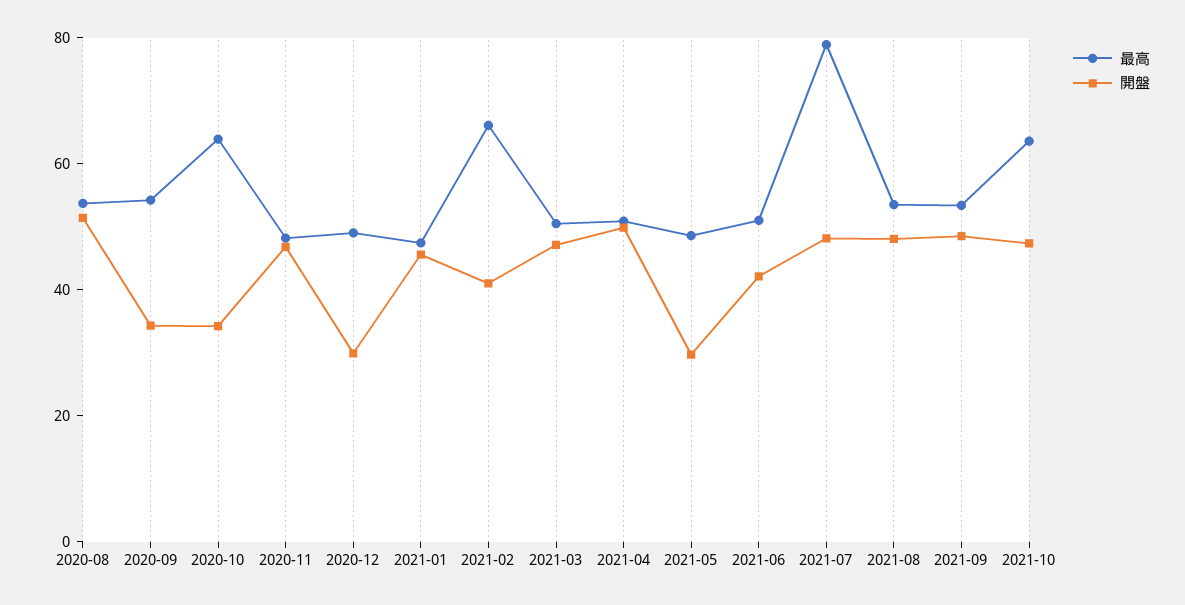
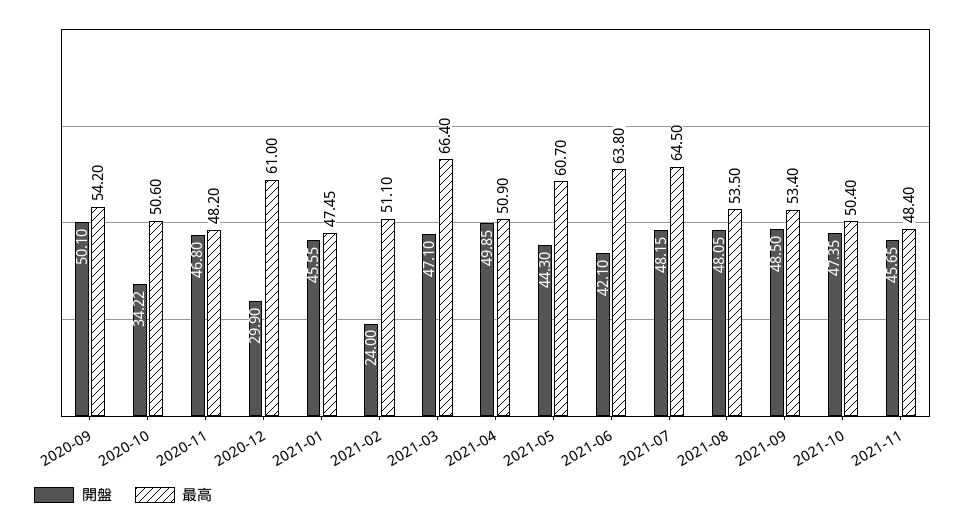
最高, 2020-08: 55 -> none
開盤, 2020-08: 50 -> none
開盤, 2020-09: 35 -> 50.1
最高, 2020-10: 65 -> 50.6
最高, 2020-12: 50 -> 61
最高, 2021-02: 65 -> 51.1
開盤, 2021-02: 40 -> 24
最高, 2021-03: 50 -> 66.4
最高, 2021-05: 50 -> 60.7
開盤, 2021-05: 30 -> 44.3
最高, 2021-06: 50 -> 63.8
最高, 2021-07: 80 -> 64.5
最高, 2021-10: 65 -> 50.4
開盤, 2021-11: none -> 45.65
最高, 2021-11: none -> 48.4

